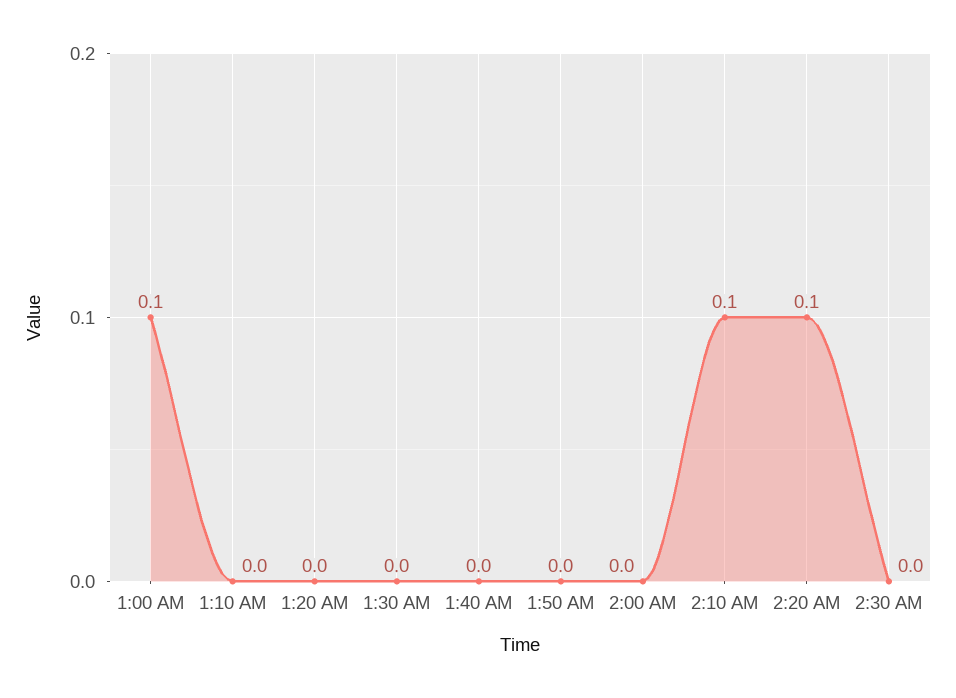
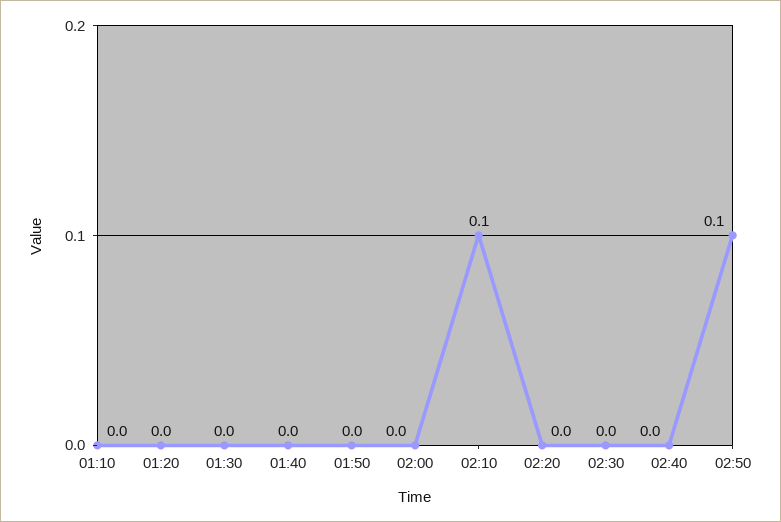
1:00 AM: 0.1 -> none
2:20 AM: 0.1 -> 0
02:40: none -> 0
02:50: none -> 0.1

